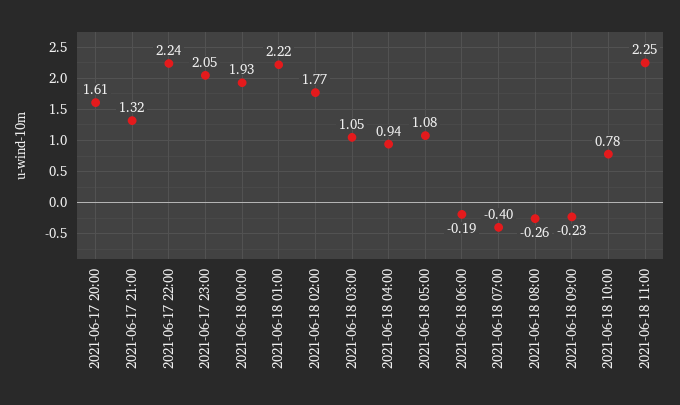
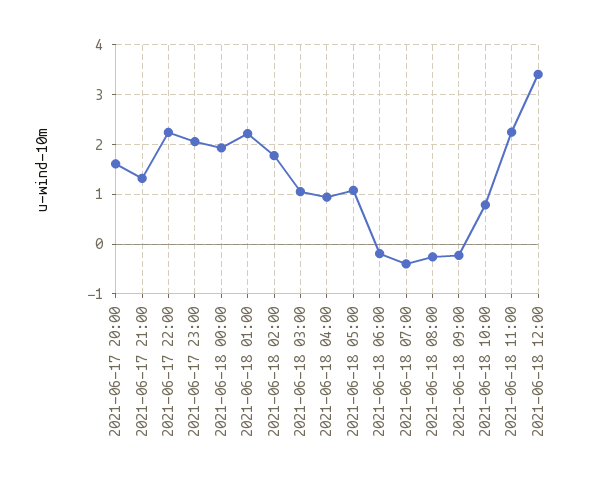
2021-06-18 12:00: none -> 3.4

